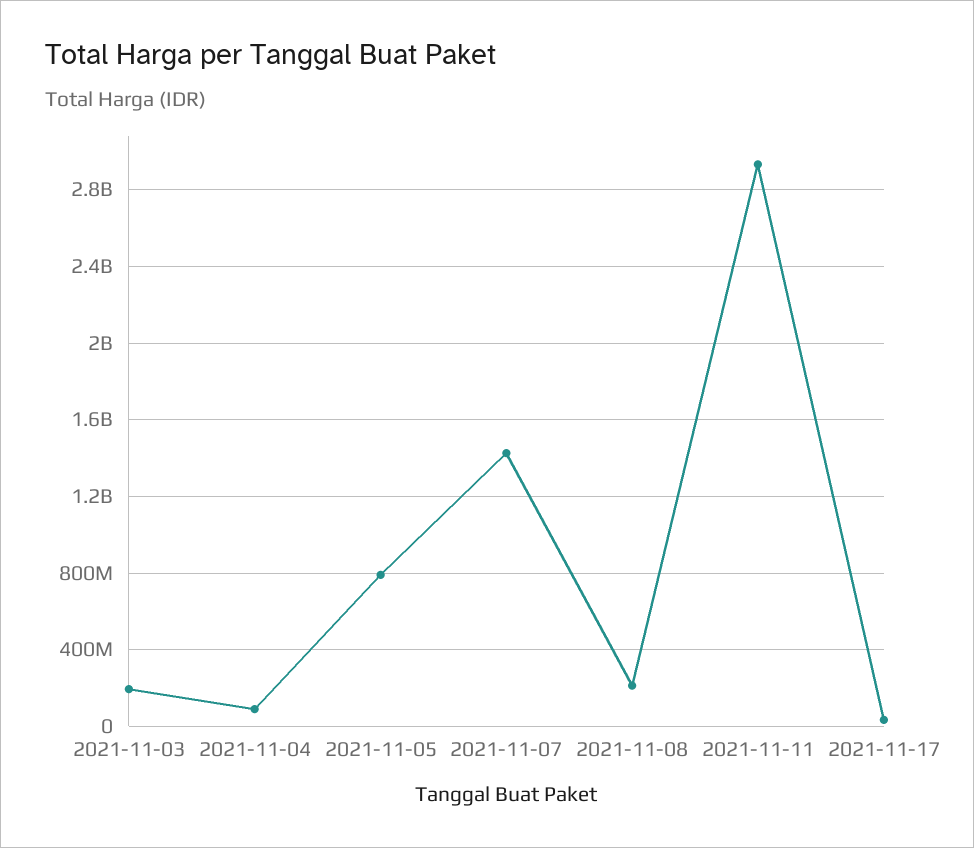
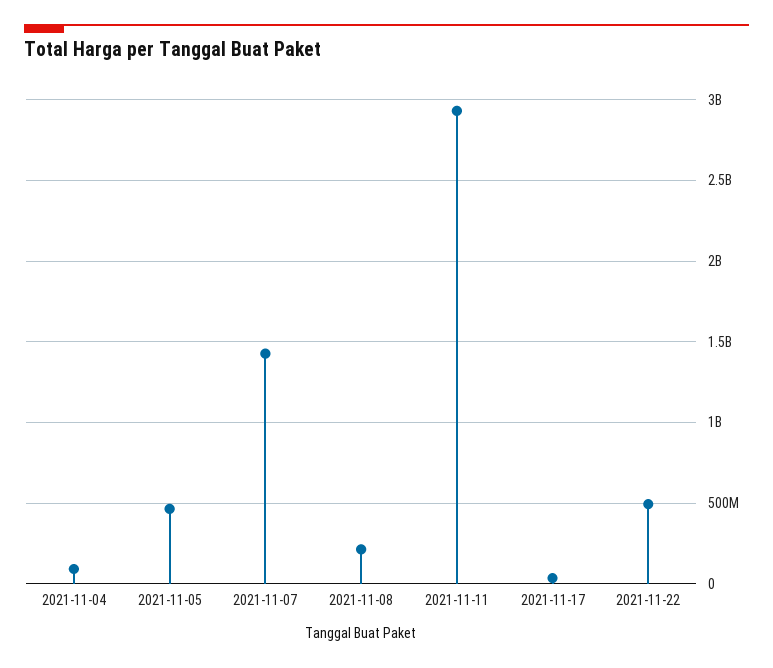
2021-11-03: 200000000 -> none
2021-11-05: 800000000 -> 450000000
2021-11-22: none -> 500000000

